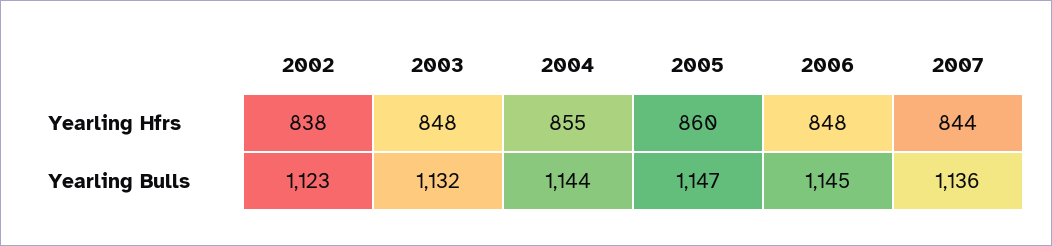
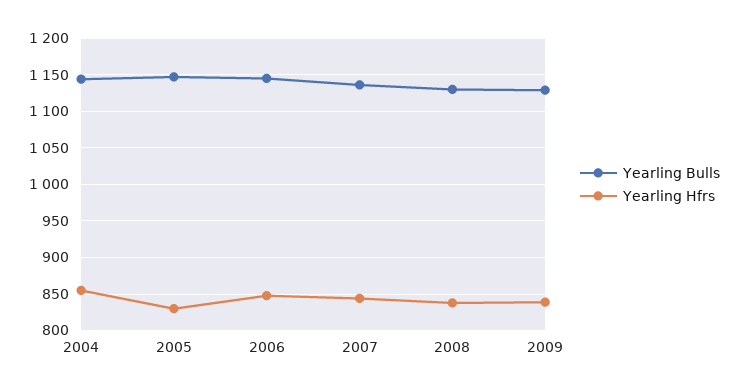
Yearling Hfrs, 2002: 838 -> none
Yearling Hfrs, 2003: 848 -> none
Yearling Hfrs, 2005: 860 -> 830
Yearling Bulls, 2002: 1123 -> none
Yearling Bulls, 2003: 1132 -> none
Yearling Bulls, 2008: none -> 1130
Yearling Hfrs, 2008: none -> 840
Yearling Bulls, 2009: none -> 1130
Yearling Hfrs, 2009: none -> 840

